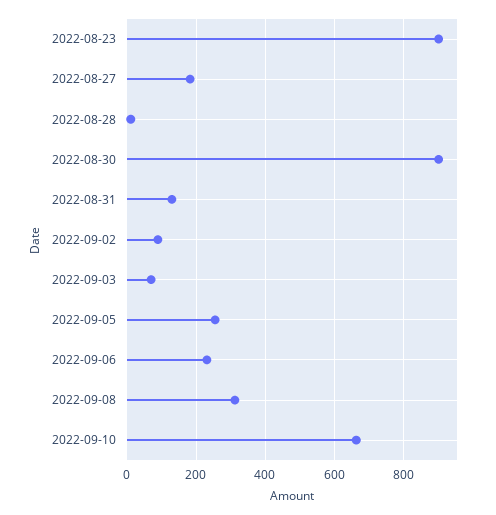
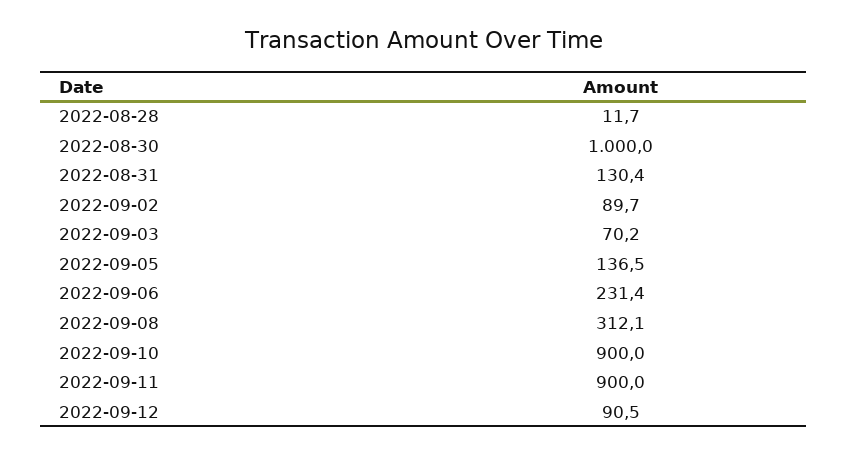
2022-08-23: 900 -> none
2022-08-27: 180 -> none
2022-08-30: 900 -> 1000
2022-09-05: 260 -> 136.5
2022-09-10: 660 -> 900
2022-09-11: none -> 900
2022-09-12: none -> 90.5

